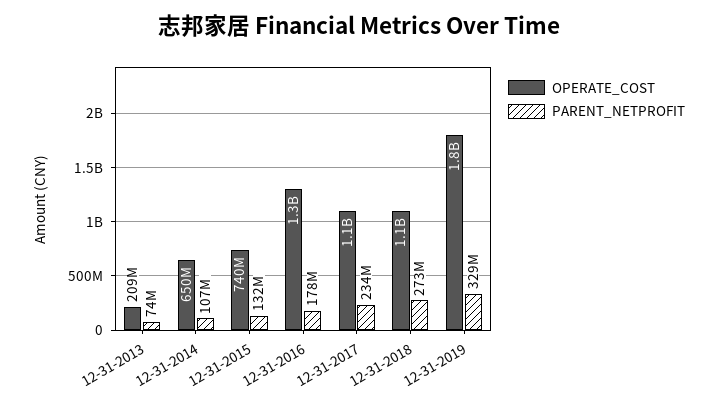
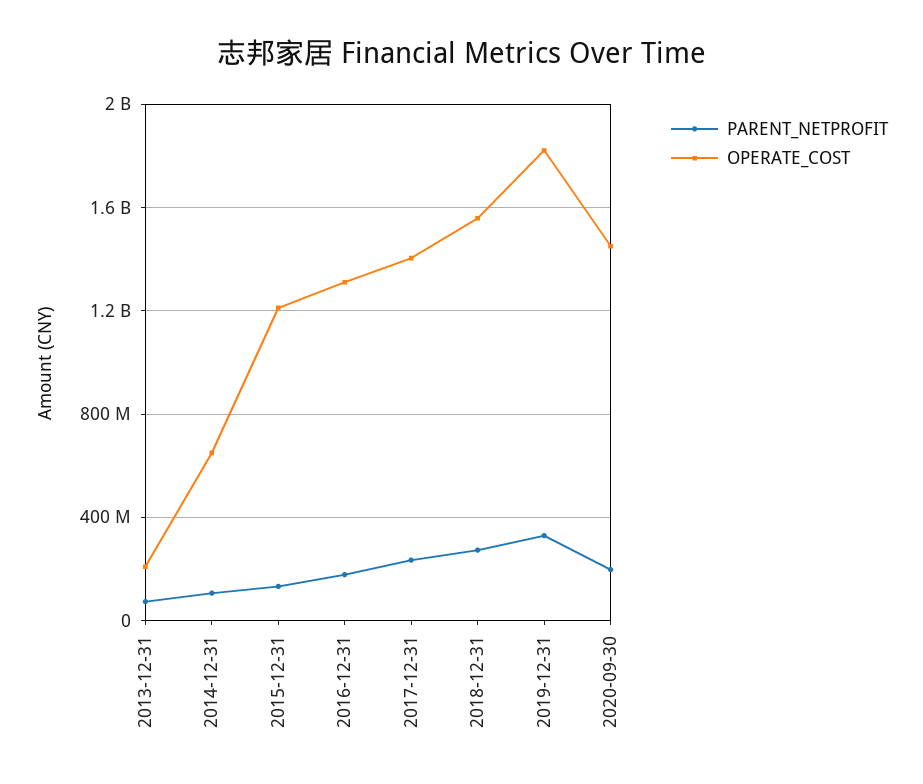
OPERATE_COST, 12-31-2015: 740000000 -> 1200000000
OPERATE_COST, 12-31-2017: 1100000000 -> 1400000000
OPERATE_COST, 12-31-2018: 1100000000 -> 1550000000
PARENT_NETPROFIT, 2020-09-30: none -> 200000000
OPERATE_COST, 2020-09-30: none -> 1450000000

